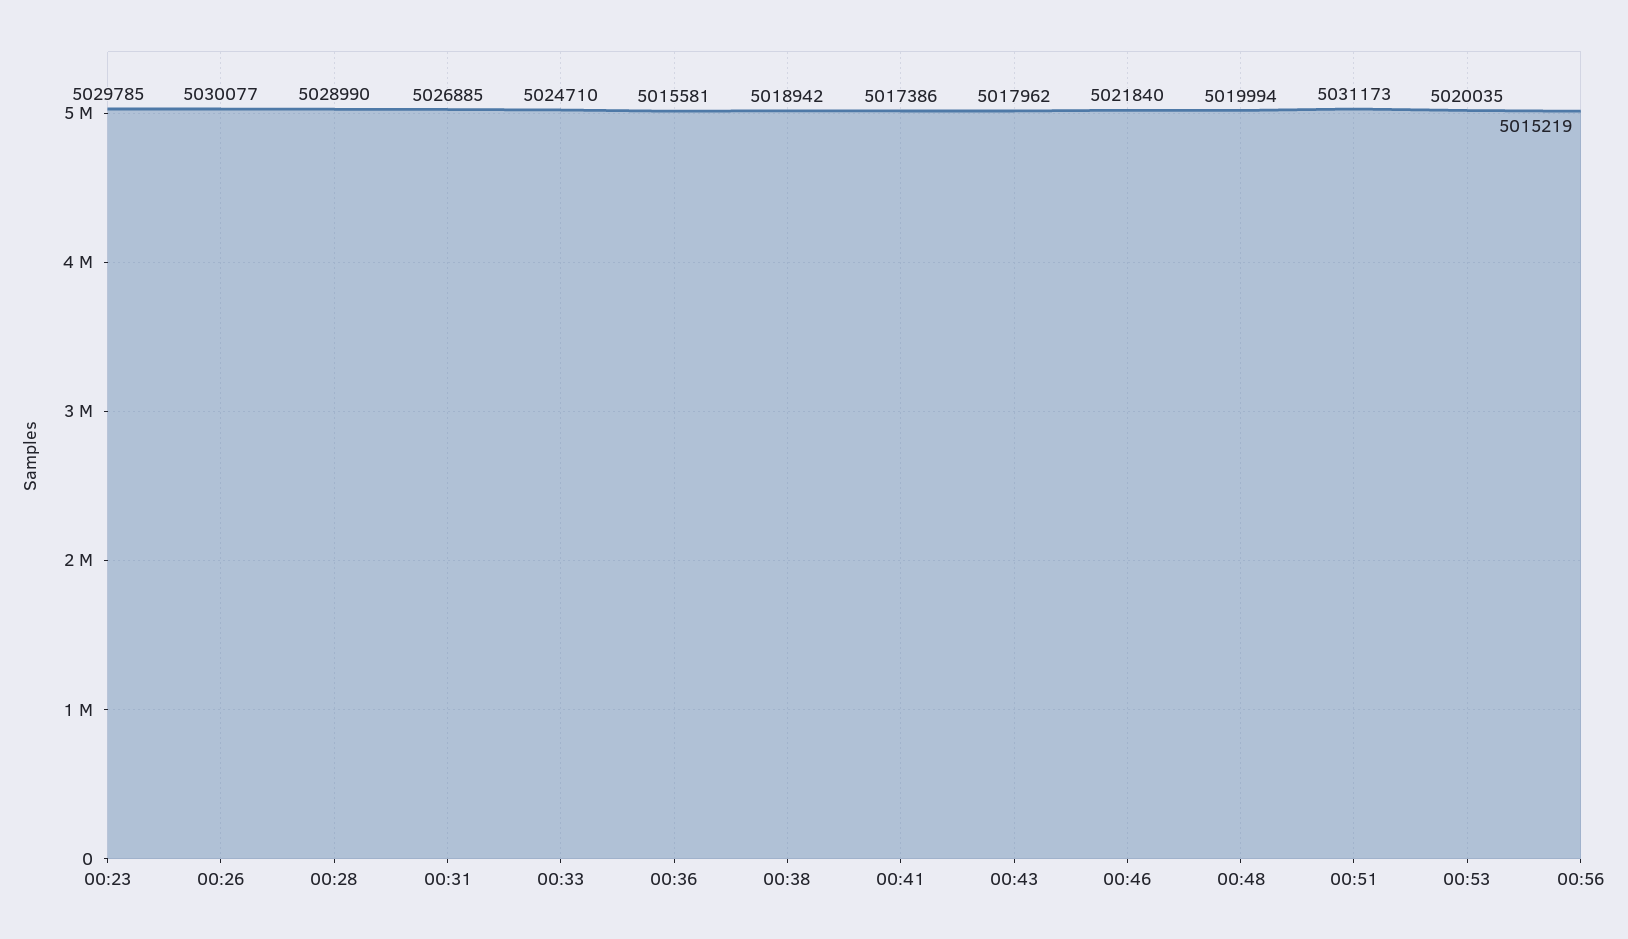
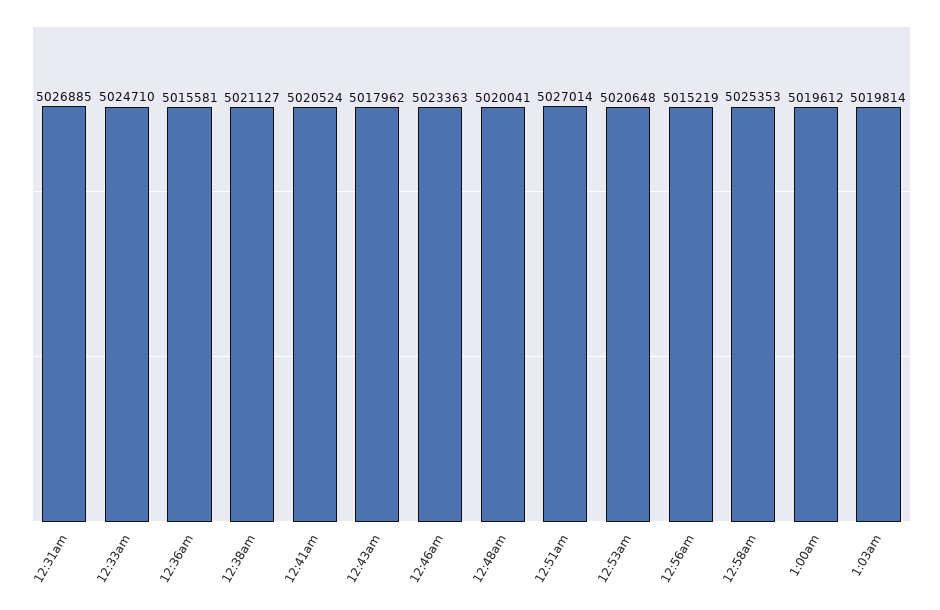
00:23: 5029785 -> none
00:26: 5030077 -> none
00:28: 5028990 -> none
00:38: 5018942 -> 5021127
00:41: 5017386 -> 5020524
00:46: 5021840 -> 5023363
00:48: 5019994 -> 5020041
00:51: 5031173 -> 5027014
00:53: 5020035 -> 5020648
12:58am: none -> 5025353
1:00am: none -> 5019612
1:03am: none -> 5019814

